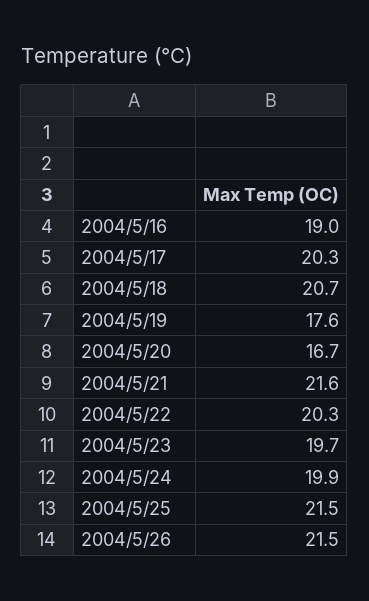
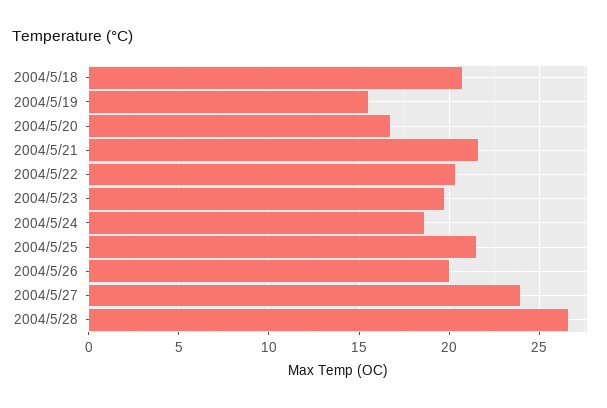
2004/5/16: 19 -> none
2004/5/17: 20.3 -> none
2004/5/19: 17.6 -> 15.5
2004/5/24: 19.9 -> 18.5
2004/5/26: 21.5 -> 20
2004/5/27: none -> 24
2004/5/28: none -> 26.5

